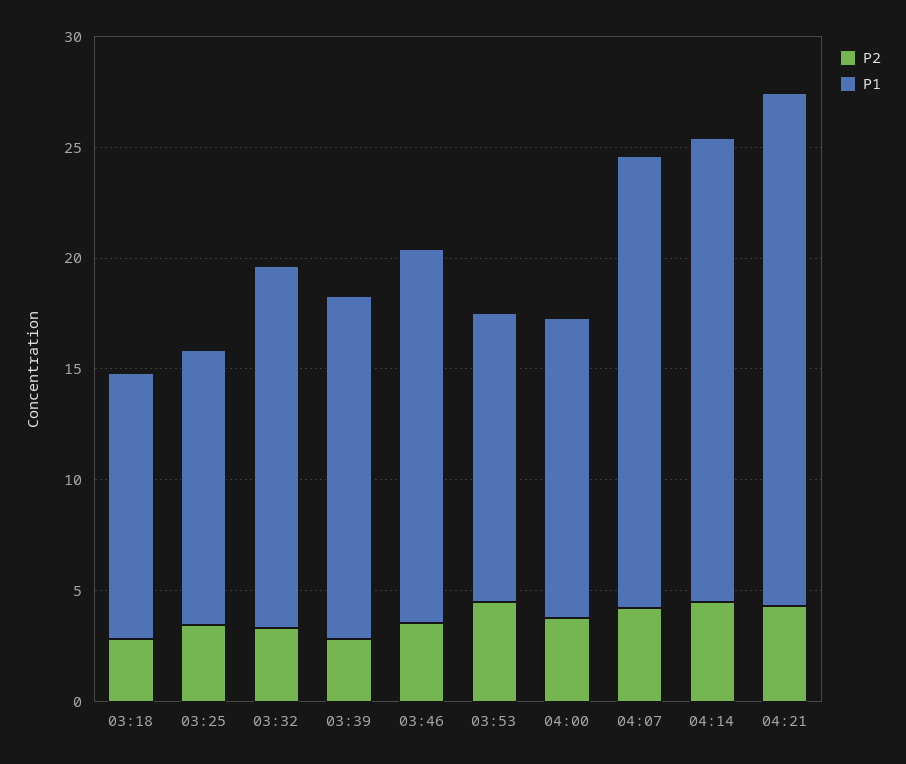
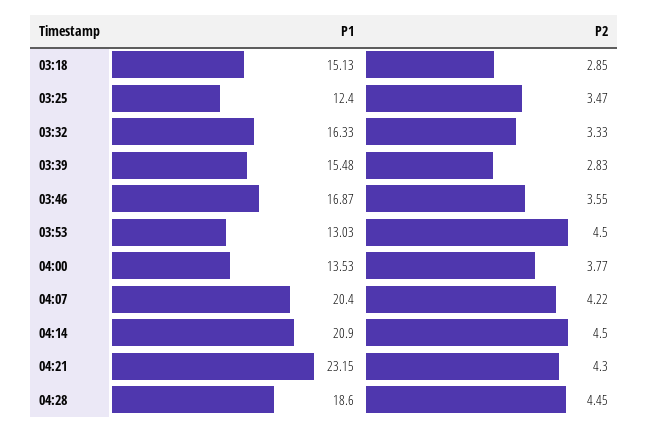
P1, 03:18: 12 -> 15.13
P1, 04:28: none -> 18.6
P2, 04:28: none -> 4.45

